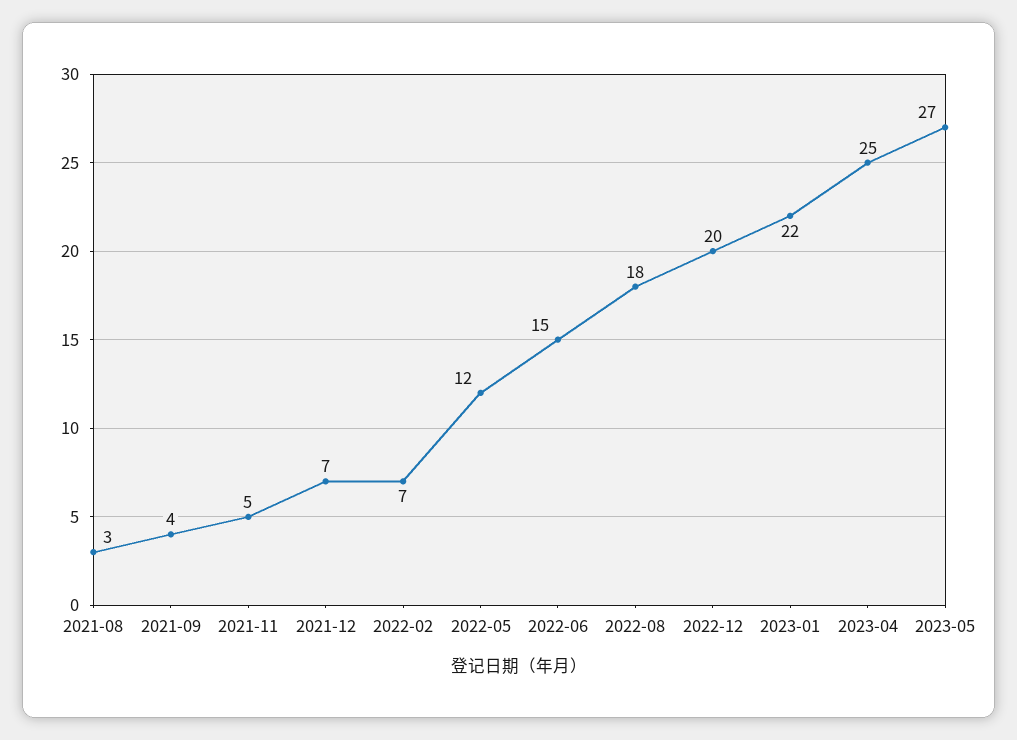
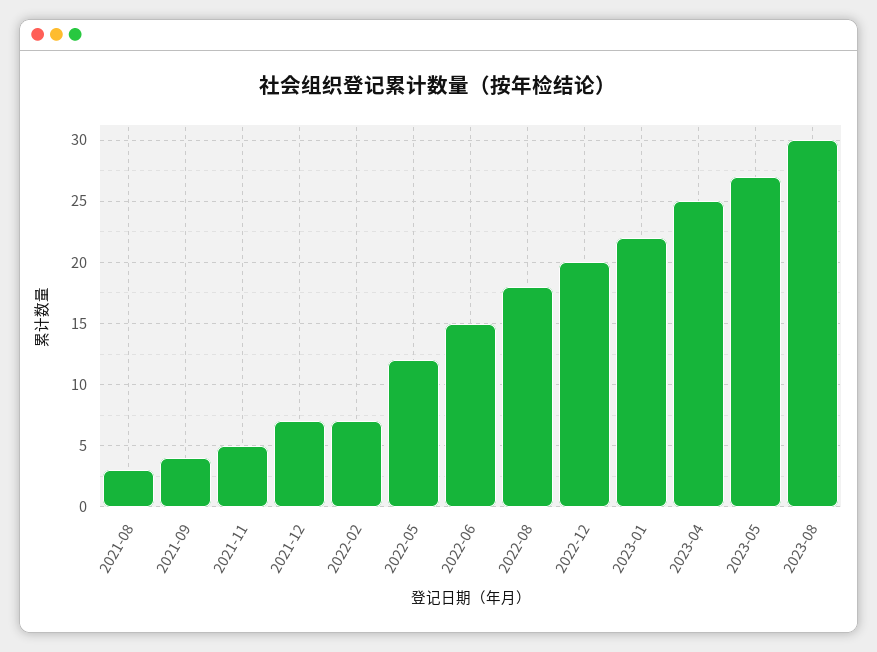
2023-08: none -> 30

